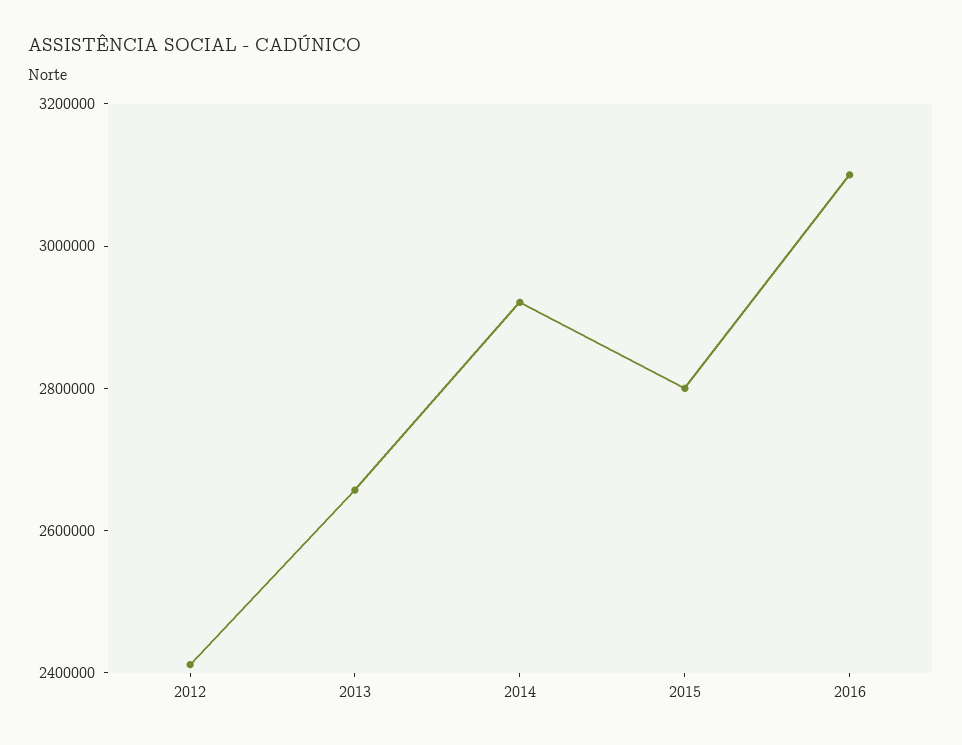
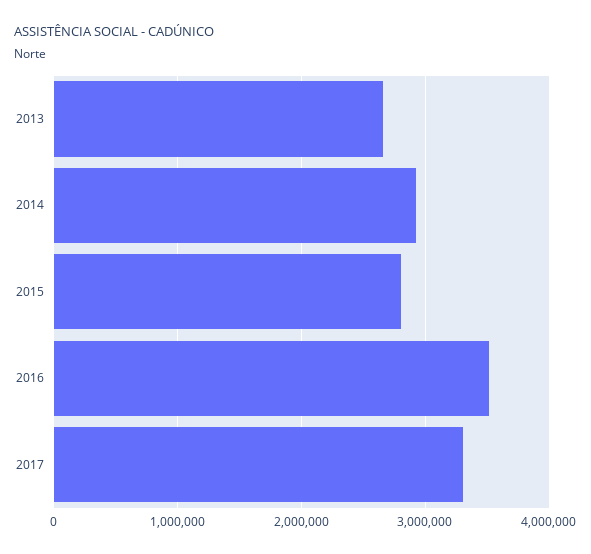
2012: 2400000 -> none
2016: 3100000 -> 3500000
2017: none -> 3300000

